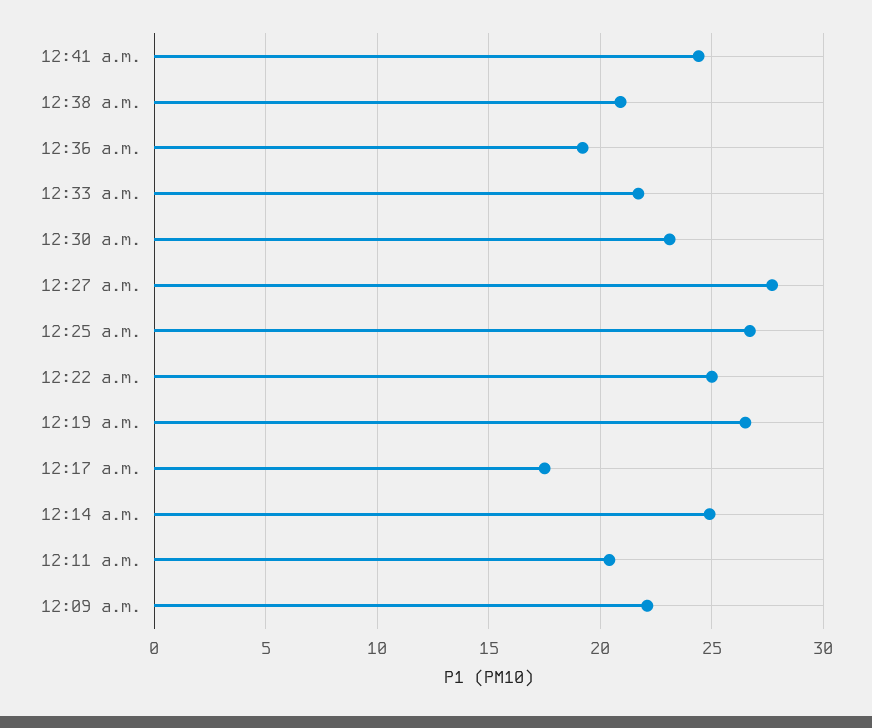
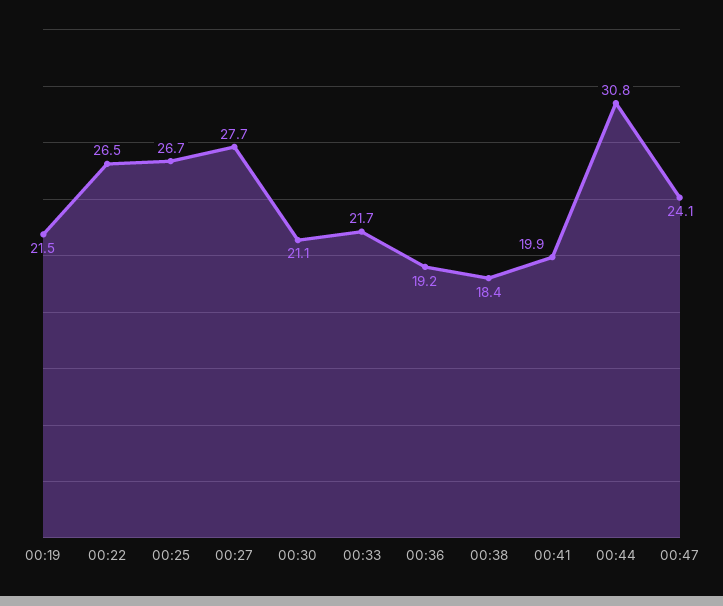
12:41 a.m.: 24.5 -> 19.9
12:38 a.m.: 21 -> 18.4
12:30 a.m.: 23 -> 21.1
12:22 a.m.: 25 -> 26.5
12:19 a.m.: 26.5 -> 21.5
12:17 a.m.: 17.5 -> none
12:14 a.m.: 25 -> none
12:11 a.m.: 20.5 -> none
12:09 a.m.: 22 -> none
00:44: none -> 30.8
00:47: none -> 24.1

